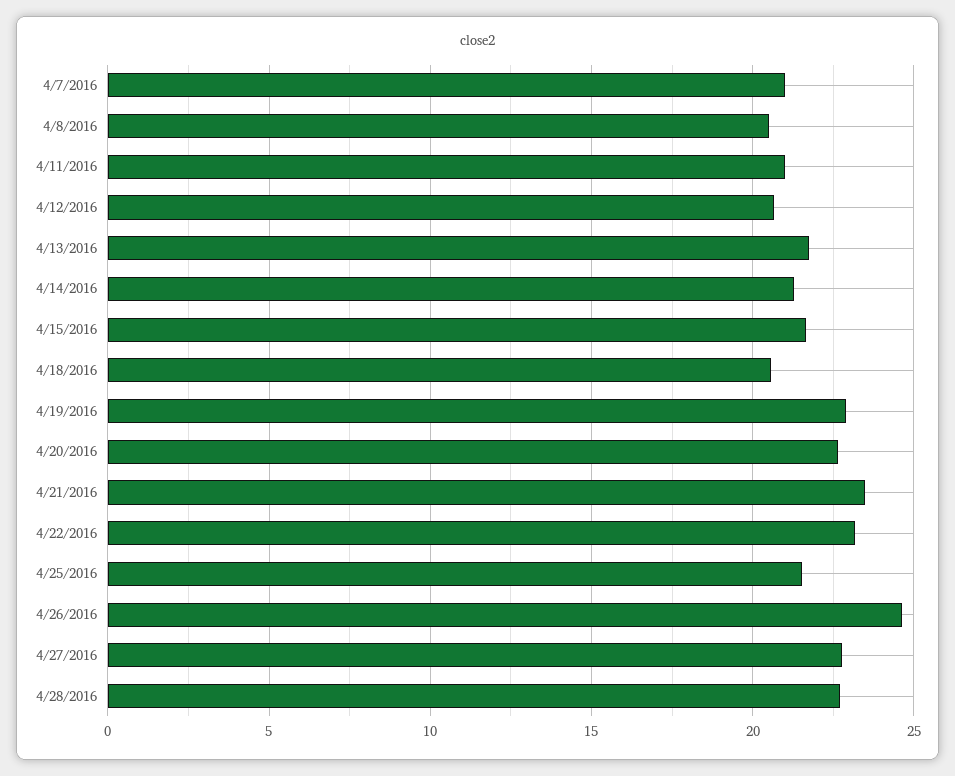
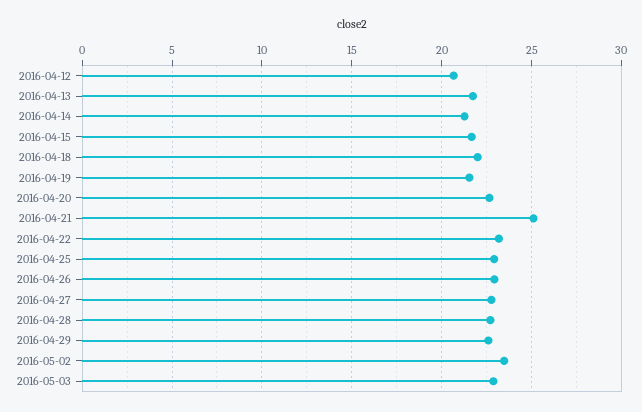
4/7/2016: 21 -> none
4/8/2016: 20.5 -> none
4/11/2016: 21 -> none
4/18/2016: 20.5 -> 22
4/19/2016: 23 -> 21.5
4/21/2016: 23.5 -> 25
4/25/2016: 21.5 -> 23
4/26/2016: 24.5 -> 23
2016-04-29: none -> 22.5
2016-05-02: none -> 23.5
2016-05-03: none -> 23

